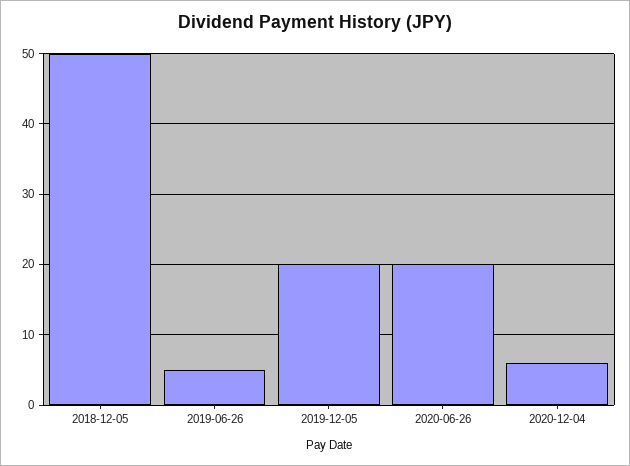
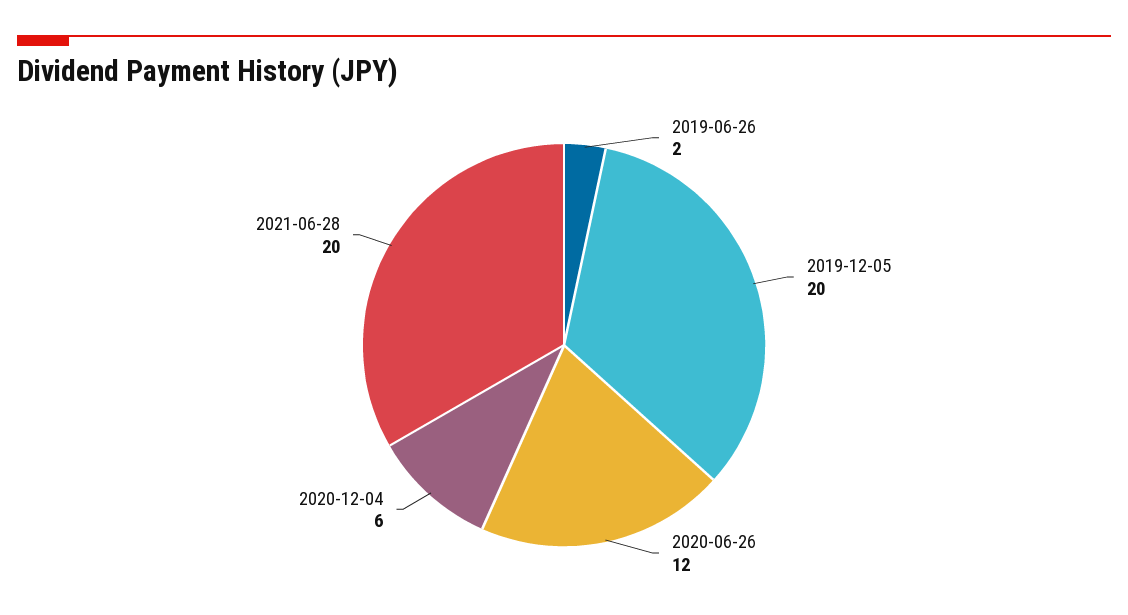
2018-12-05: 50 -> none
2019-06-26: 5 -> 2
2020-06-26: 20 -> 12
2021-06-28: none -> 20

